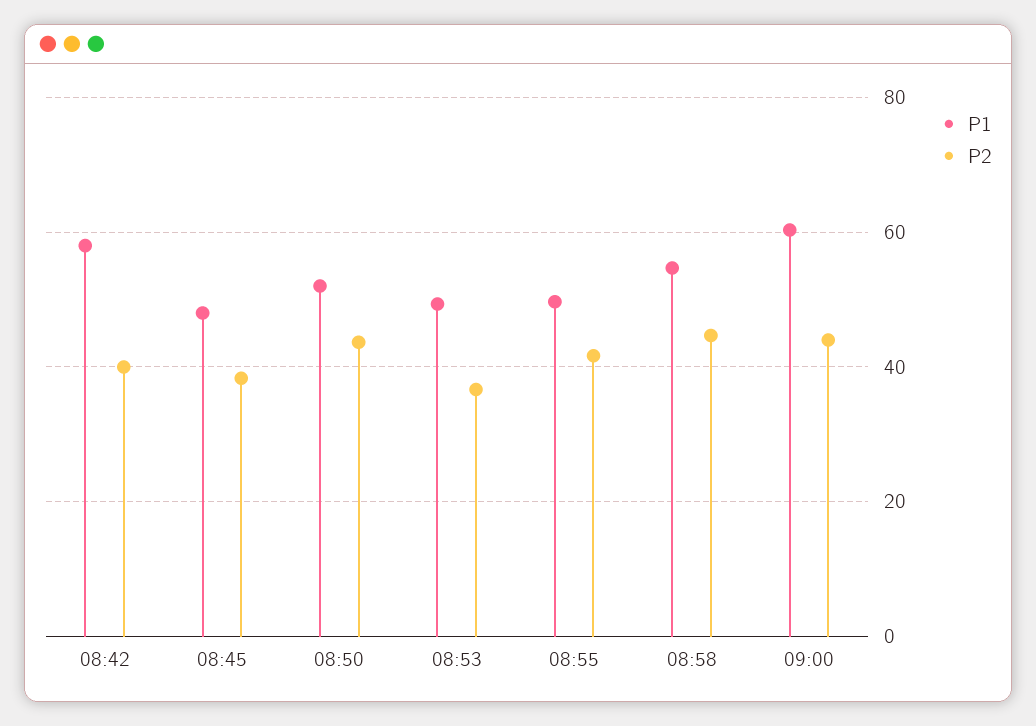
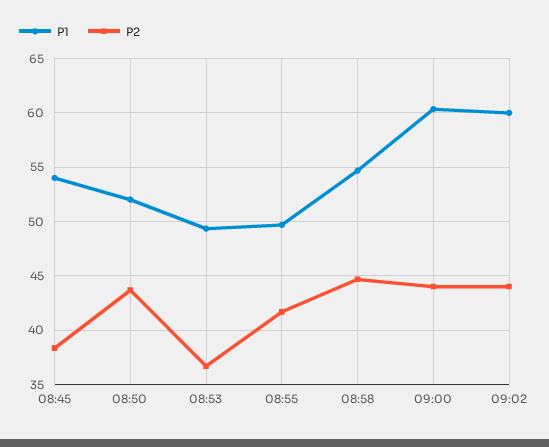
P1, 08:42: 58 -> none
P2, 08:42: 40 -> none
P1, 08:45: 48 -> 54
P1, 09:02: none -> 60
P2, 09:02: none -> 44

